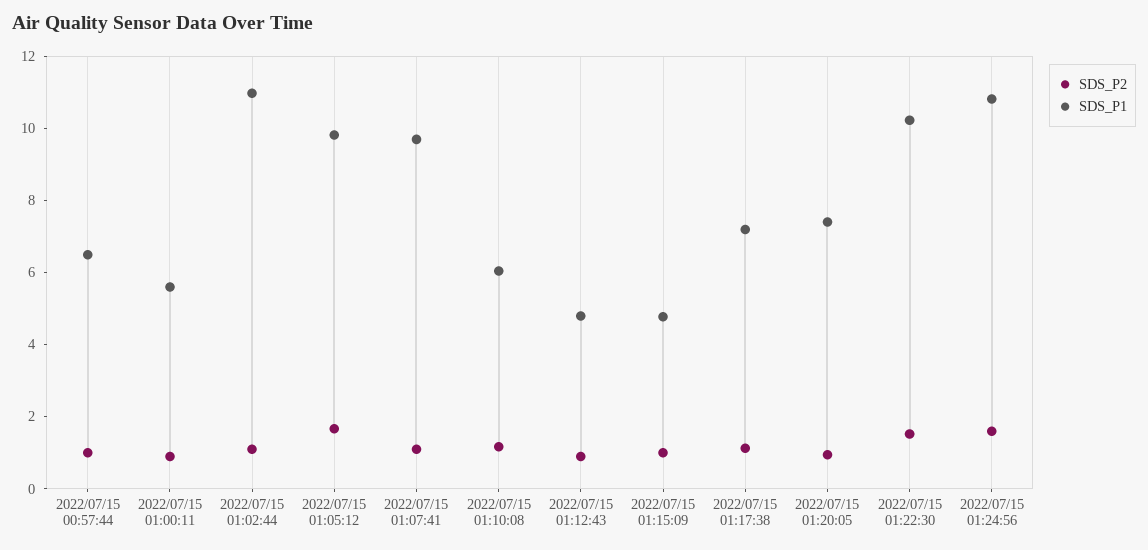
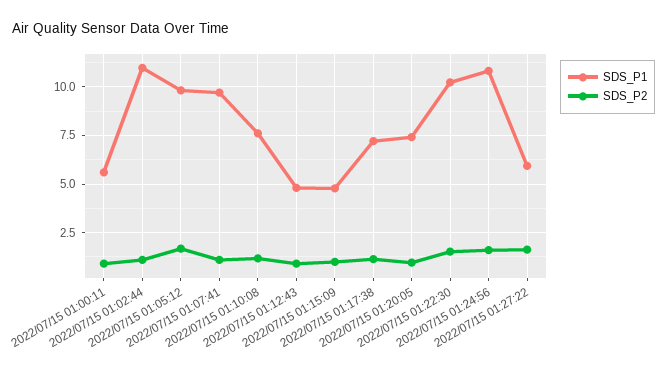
SDS_P2, 2022/07/15 00:57:44: 1 -> none
SDS_P1, 2022/07/15 00:57:44: 6.5 -> none
SDS_P1, 2022/07/15 01:10:08: 6 -> 7.5
SDS_P1, 2022/07/15 01:27:22: none -> 6
SDS_P2, 2022/07/15 01:27:22: none -> 1.5

